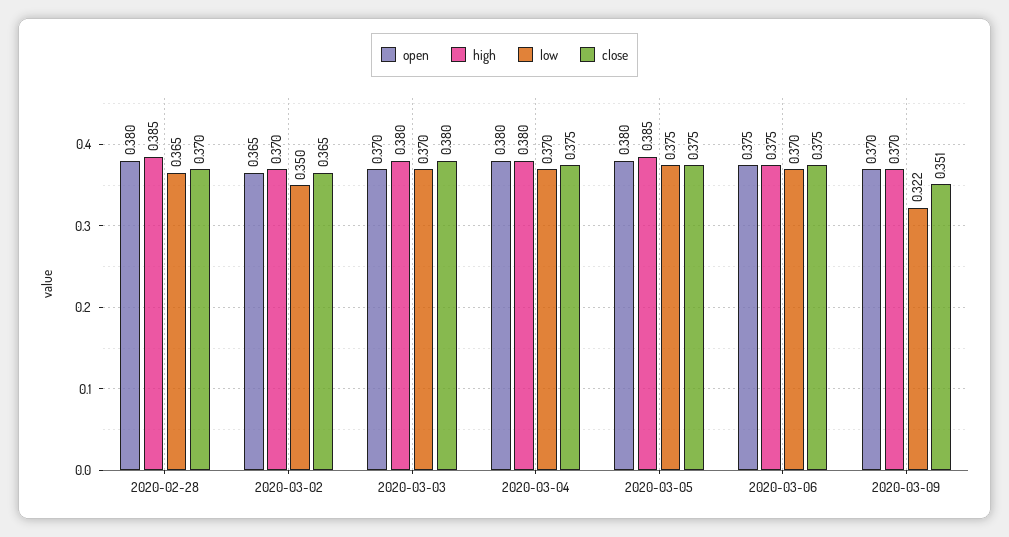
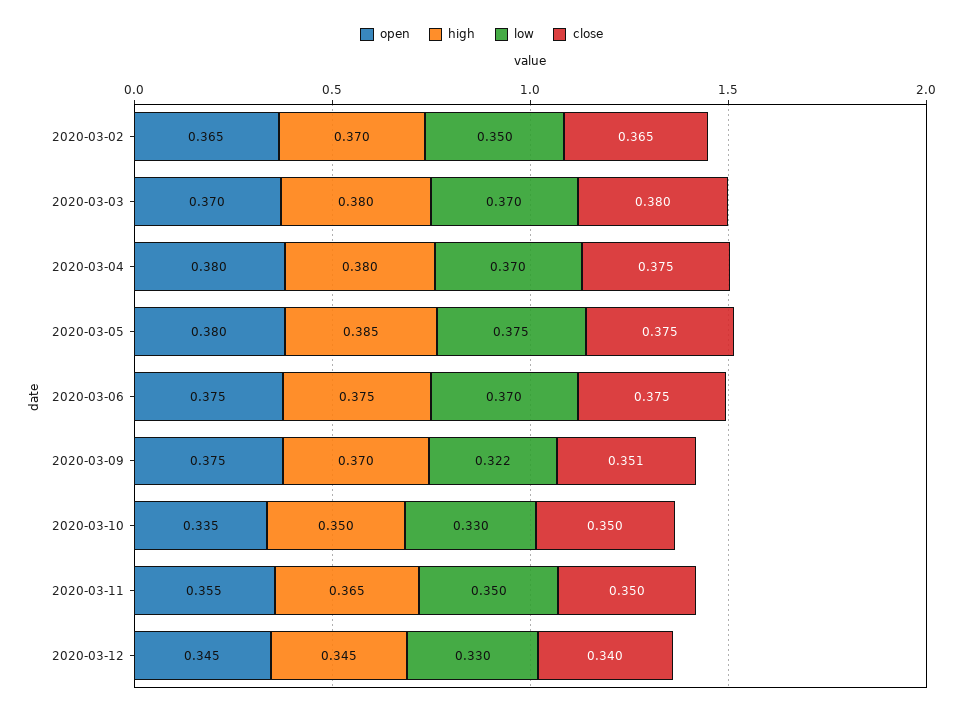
open, 2020-02-28: 0.38 -> none
high, 2020-02-28: 0.385 -> none
low, 2020-02-28: 0.365 -> none
close, 2020-02-28: 0.37 -> none
open, 2020-03-09: 0.37 -> 0.375
open, 2020-03-10: none -> 0.335
high, 2020-03-10: none -> 0.35
low, 2020-03-10: none -> 0.33
close, 2020-03-10: none -> 0.35
open, 2020-03-11: none -> 0.355
high, 2020-03-11: none -> 0.365
low, 2020-03-11: none -> 0.35
close, 2020-03-11: none -> 0.35
open, 2020-03-12: none -> 0.345
high, 2020-03-12: none -> 0.345
low, 2020-03-12: none -> 0.33
close, 2020-03-12: none -> 0.34

